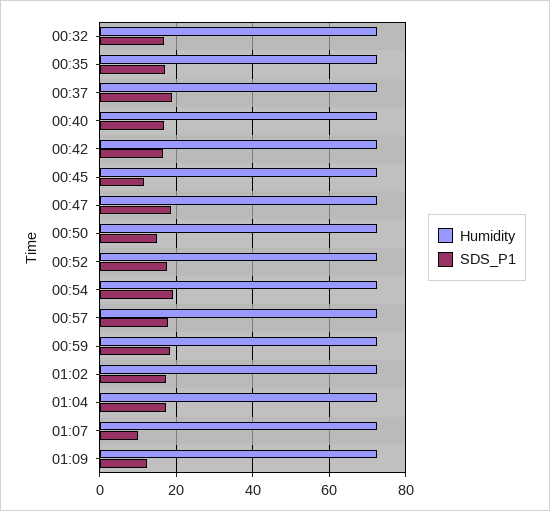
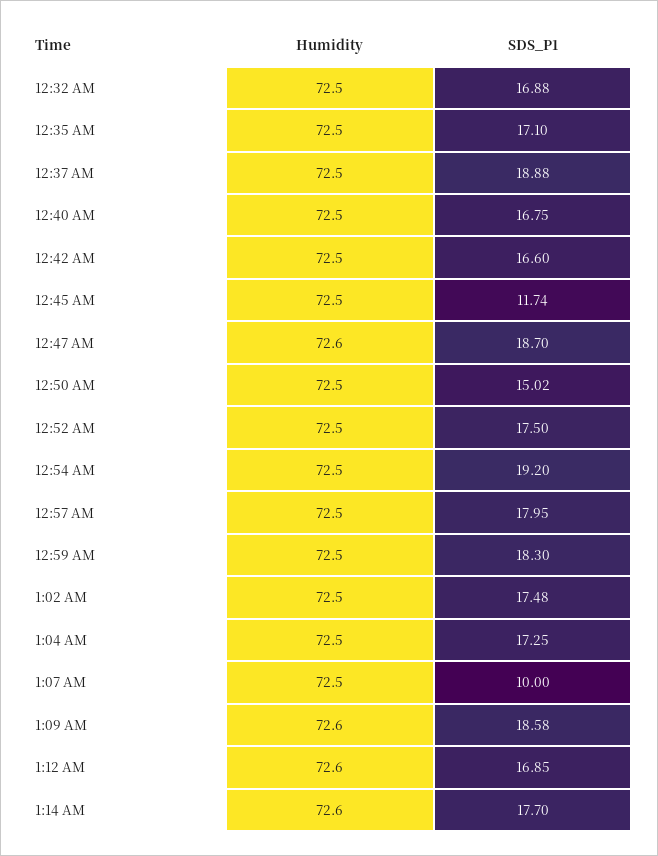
SDS_P1, 01:09: 12 -> 18.58
Humidity, 1:12 AM: none -> 72.6
SDS_P1, 1:12 AM: none -> 16.85
Humidity, 1:14 AM: none -> 72.6
SDS_P1, 1:14 AM: none -> 17.7

